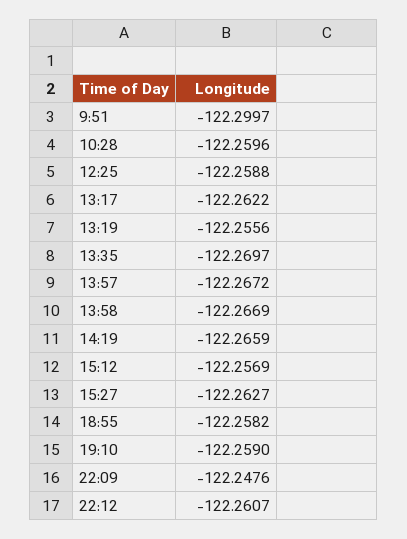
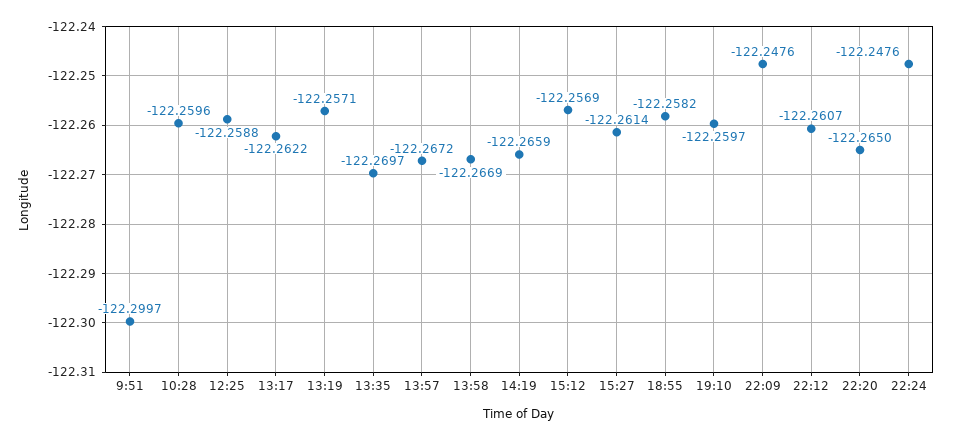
13:19: -122.2556 -> -122.2571
15:27: -122.2627 -> -122.2614
19:10: -122.259 -> -122.2597
22:20: none -> -122.265
22:24: none -> -122.2476

